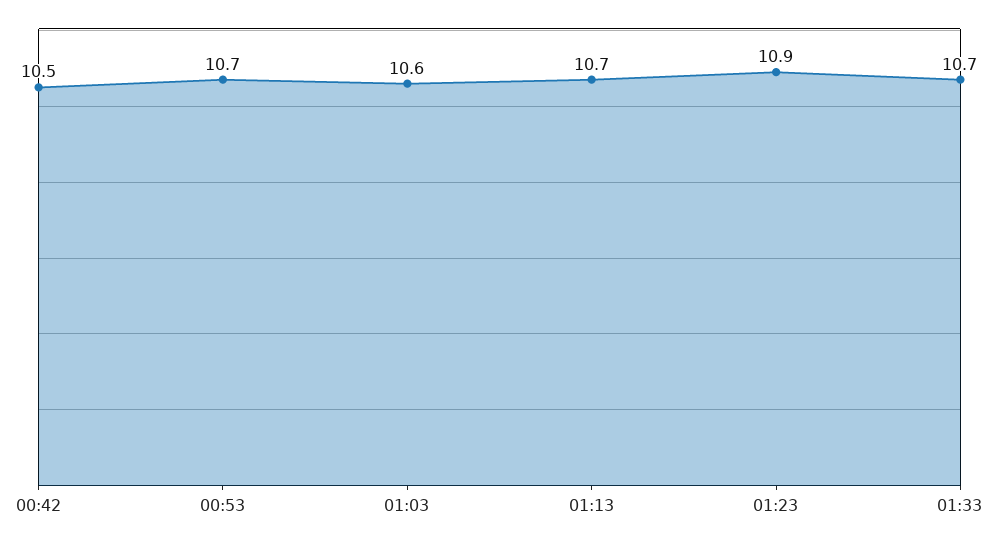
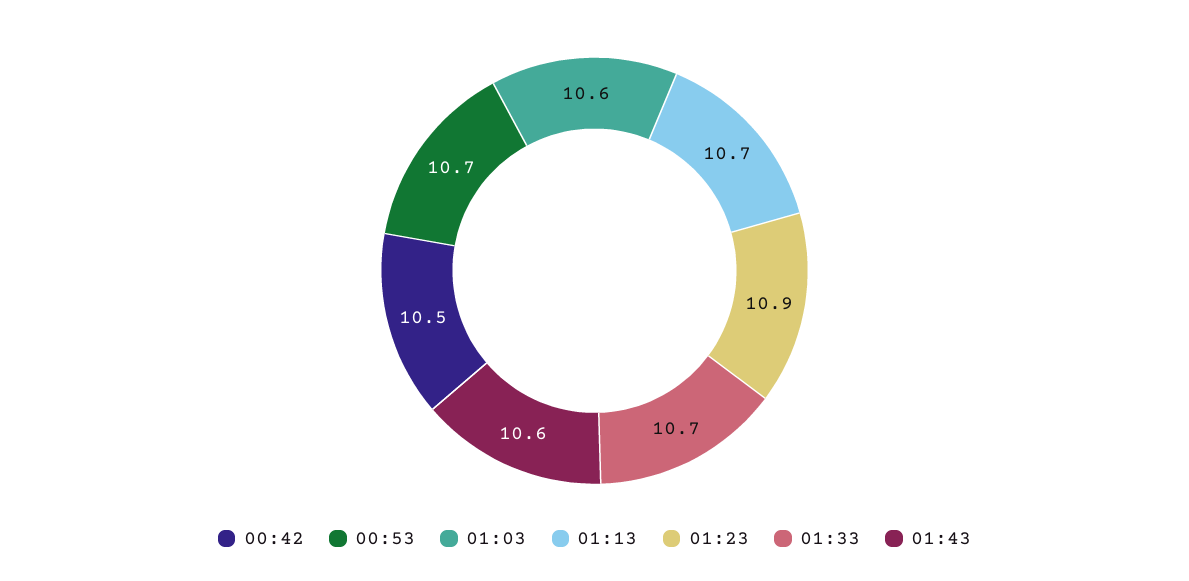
01:43: none -> 10.6

